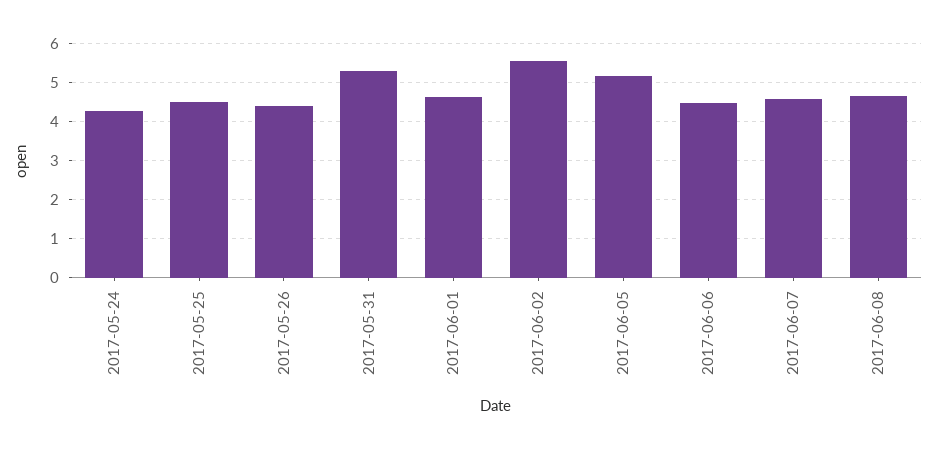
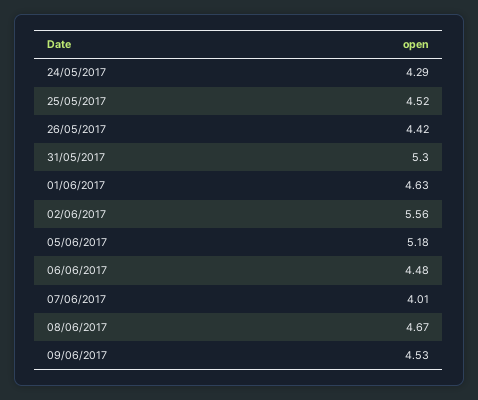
2017-06-07: 4.6 -> 4.01
09/06/2017: none -> 4.53

